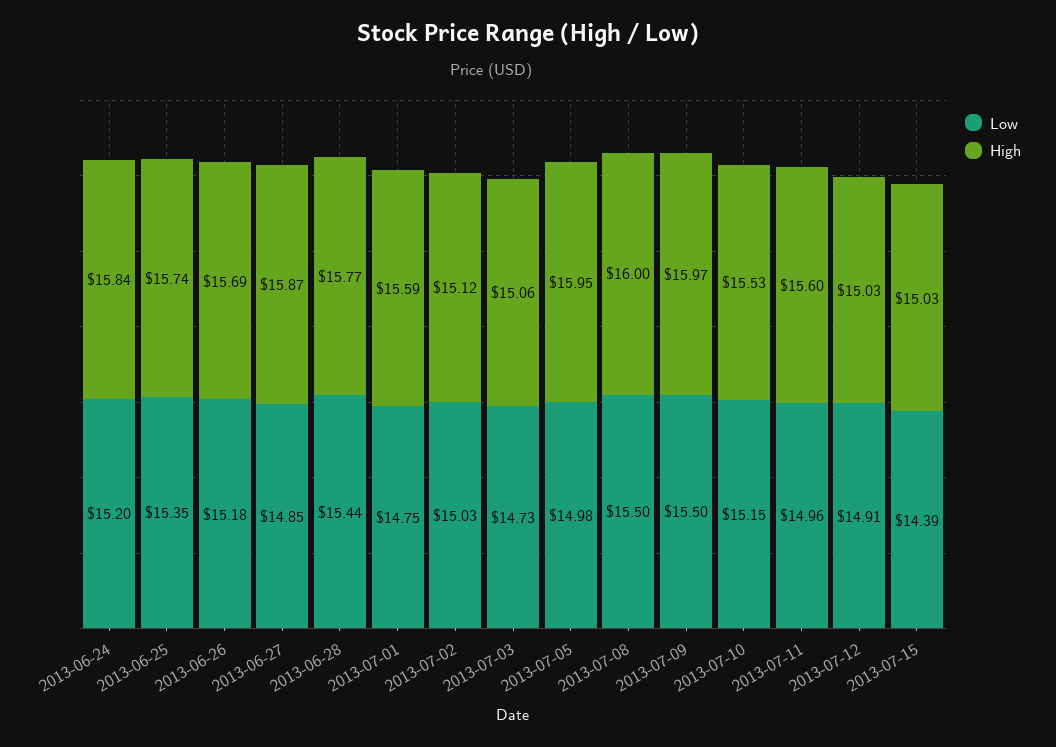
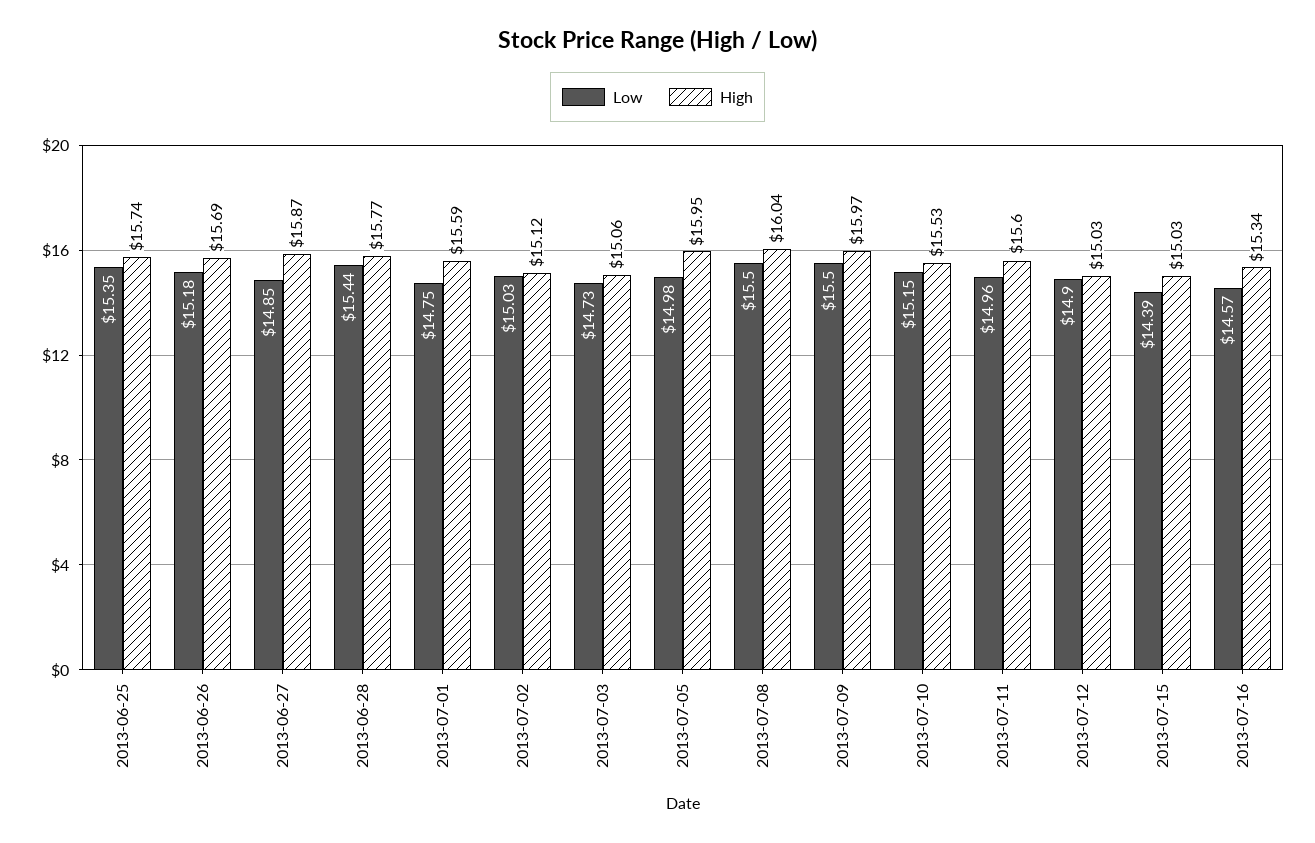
Low, 2013-06-24: 15.2 -> none
High, 2013-06-24: 15.84 -> none
High, 2013-07-08: 16 -> 16.04
Low, 2013-07-12: 14.91 -> 14.9
Low, 2013-07-16: none -> 14.57
High, 2013-07-16: none -> 15.34

